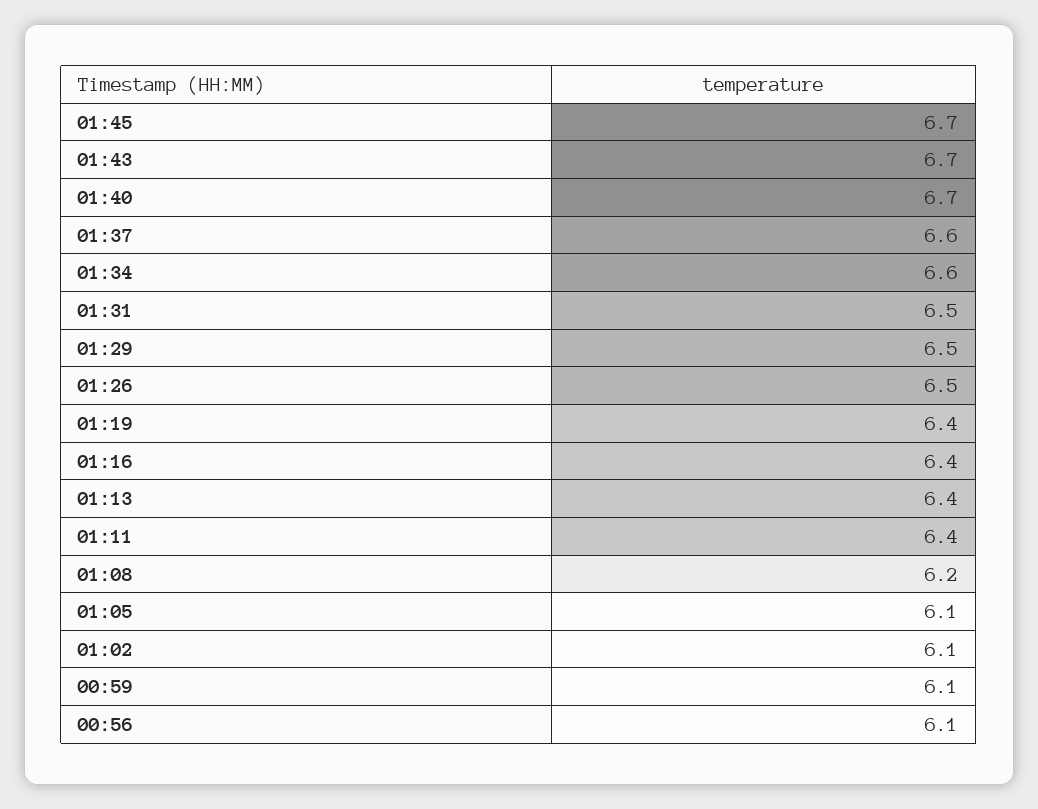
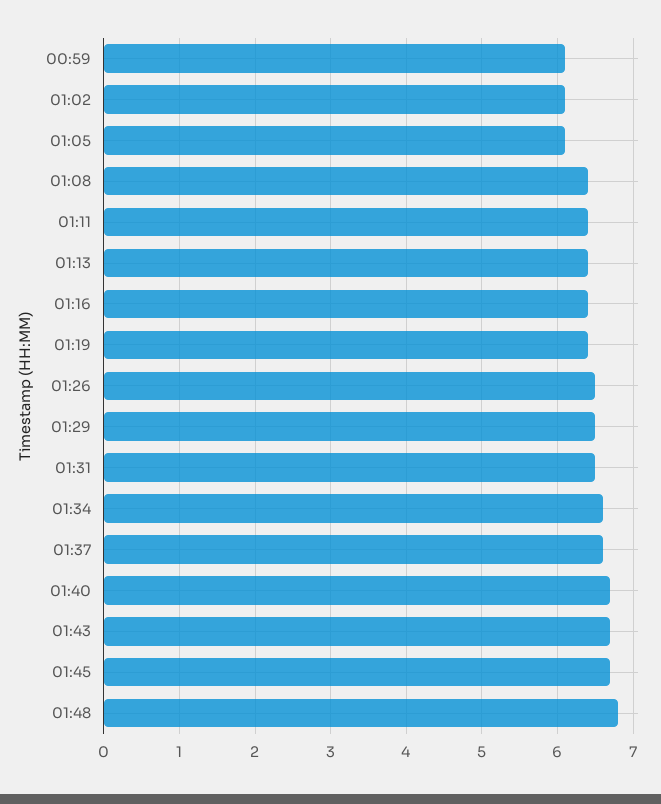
01:08: 6.2 -> 6.4
00:56: 6.1 -> none
01:48: none -> 6.8

